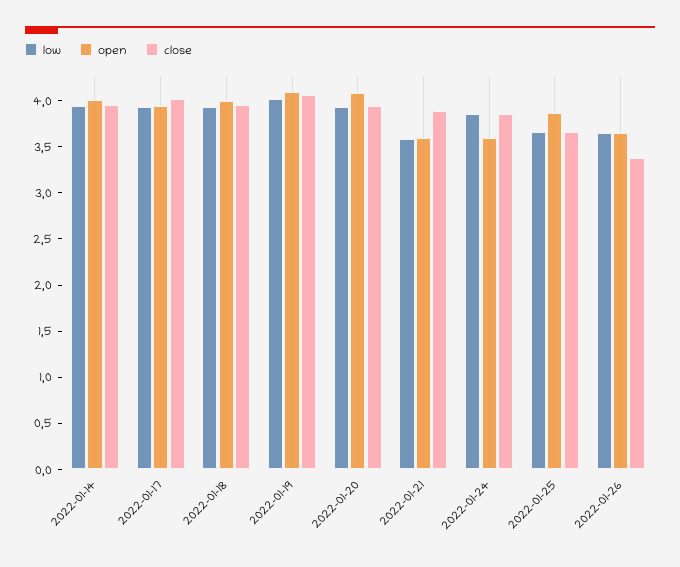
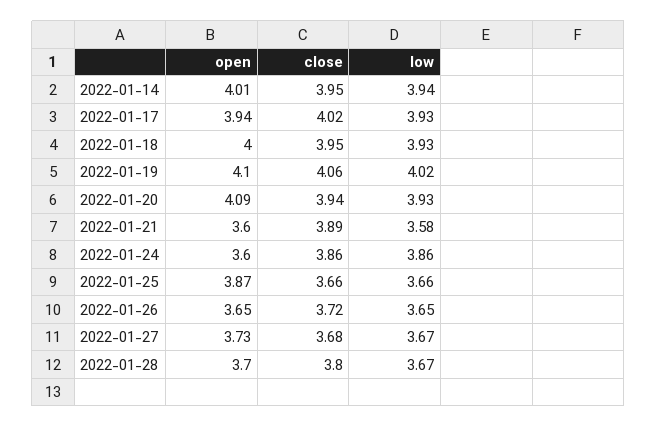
close, 2022-01-26: 3.4 -> 3.72
open, 2022-01-27: none -> 3.73
close, 2022-01-27: none -> 3.68
low, 2022-01-27: none -> 3.67
open, 2022-01-28: none -> 3.7
close, 2022-01-28: none -> 3.8
low, 2022-01-28: none -> 3.67

